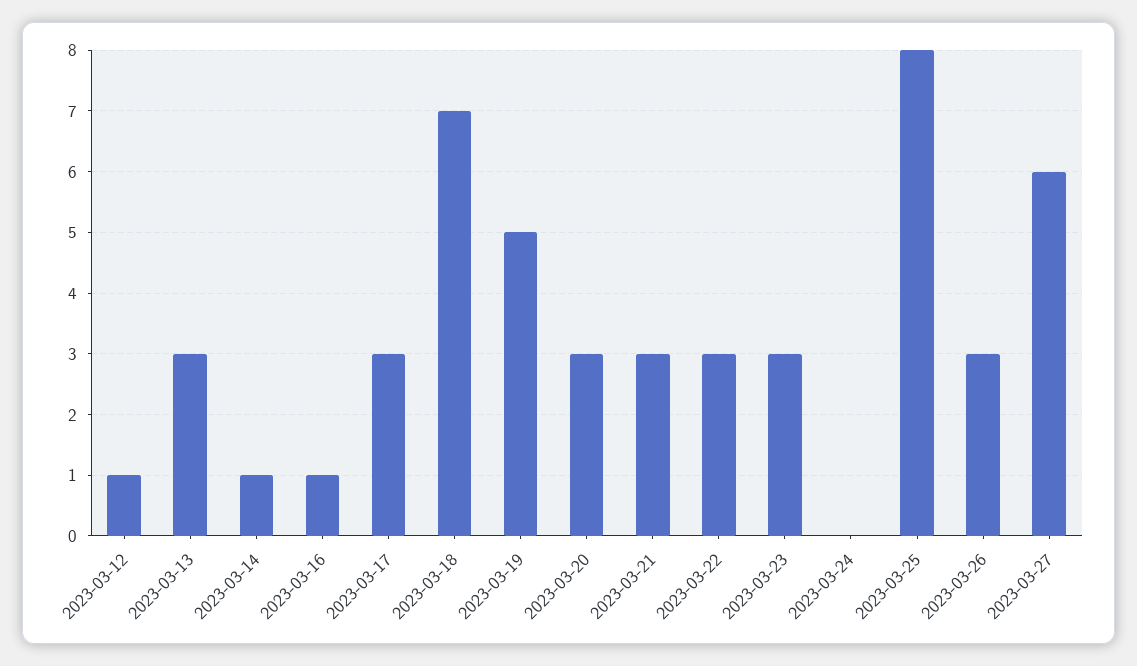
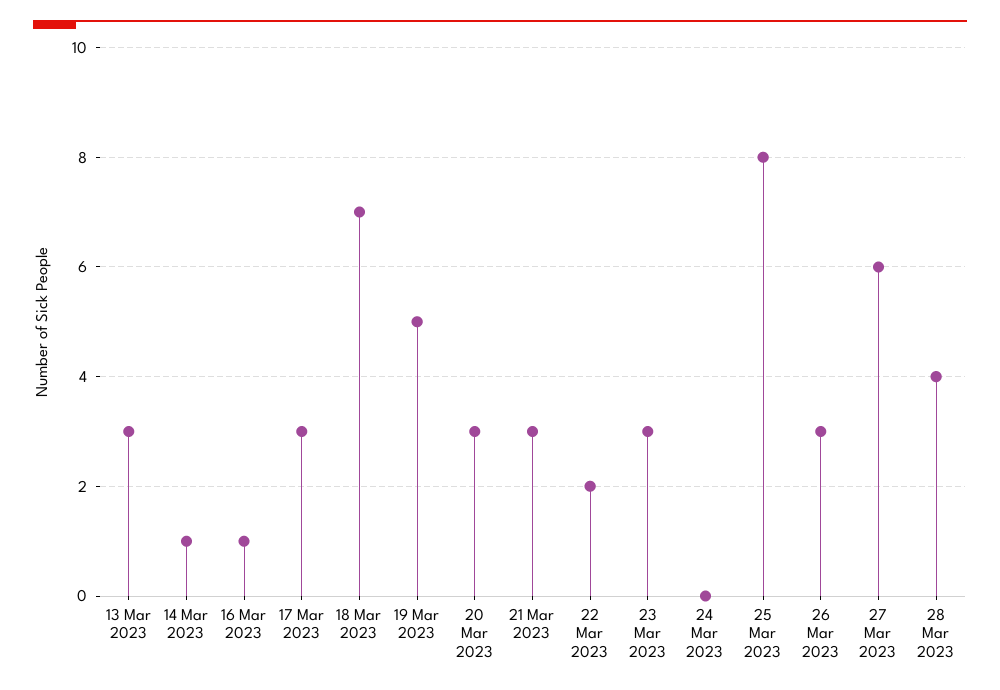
2023-03-12: 1 -> none
2023-03-22: 3 -> 2
28 Mar 2023: none -> 4

